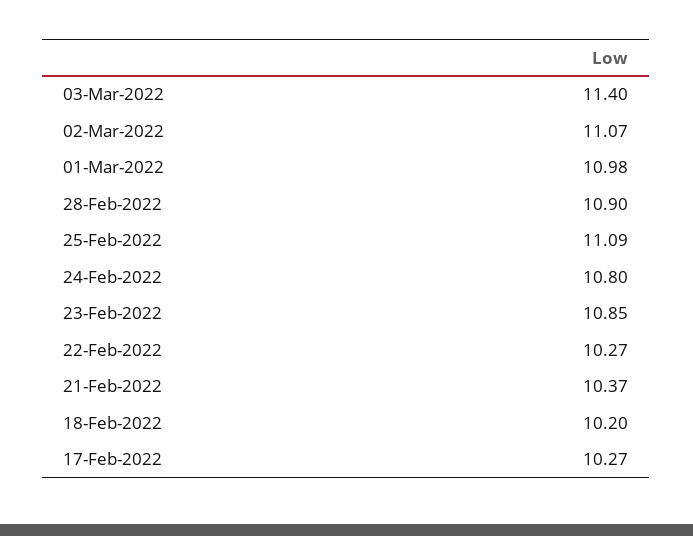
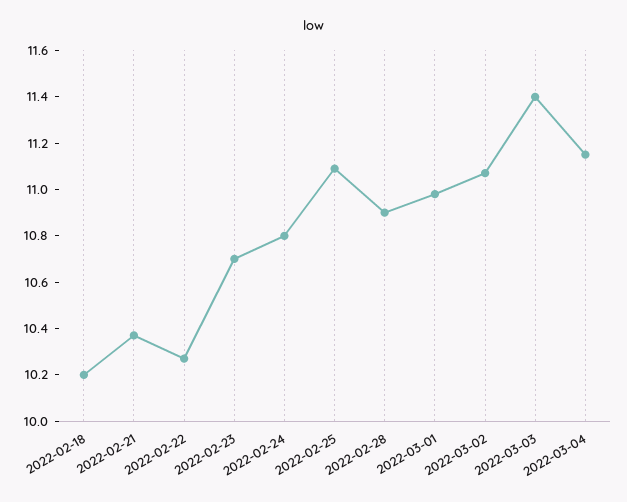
23-Feb-2022: 10.85 -> 10.7
17-Feb-2022: 10.27 -> none
2022-03-04: none -> 11.15

